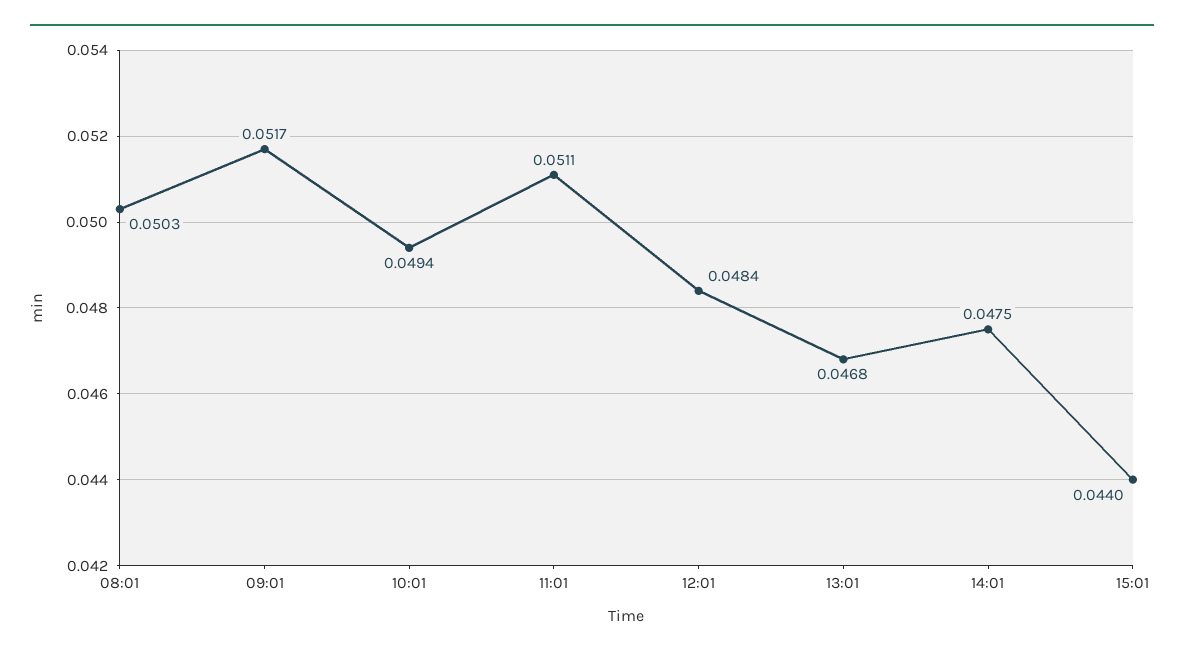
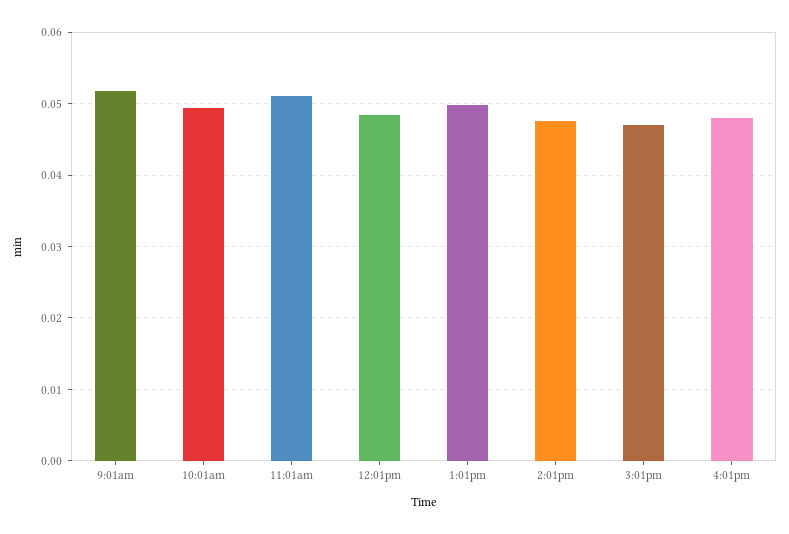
08:01: 0.0503 -> none
13:01: 0.0468 -> 0.05
15:01: 0.044 -> 0.047
4:01pm: none -> 0.048

